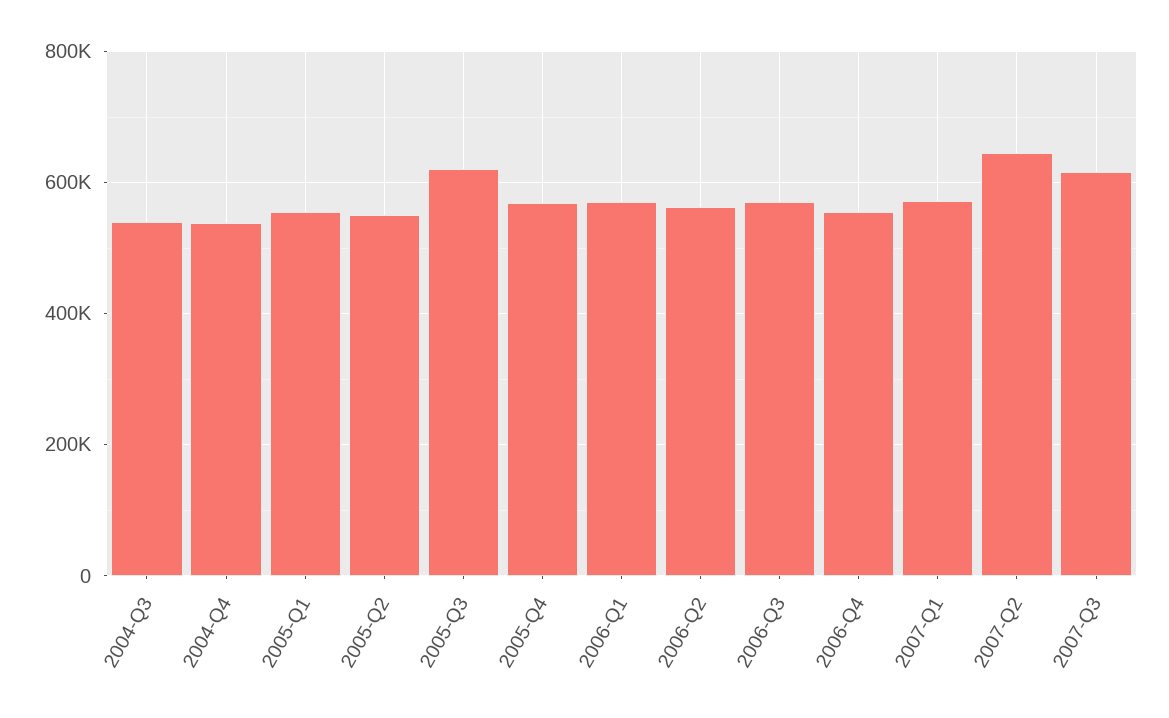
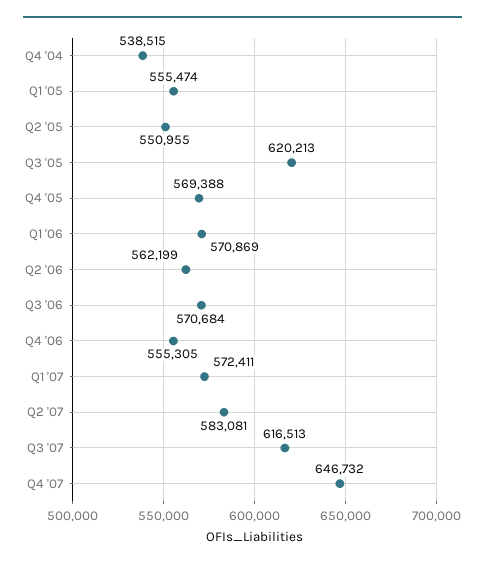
2004-Q3: 540000 -> none
2007-Q2: 640000 -> 583081
Q4 '07: none -> 646732

